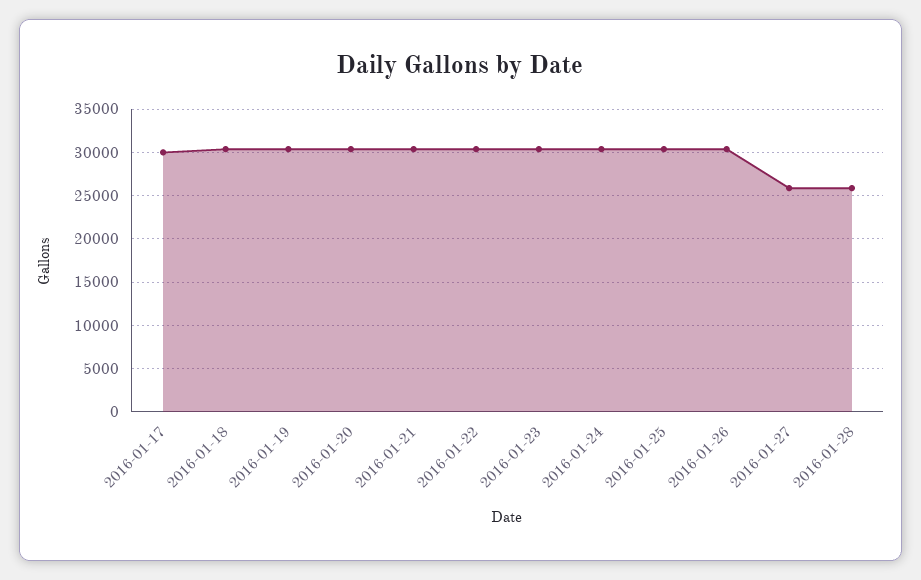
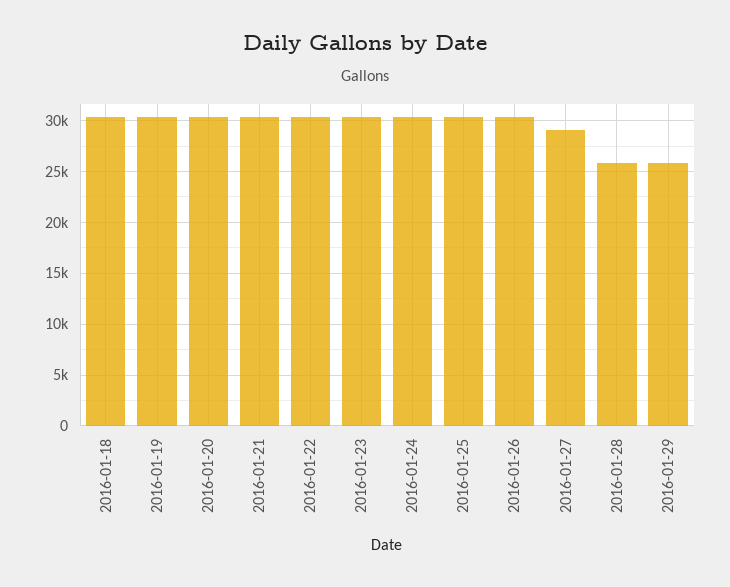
2016-01-17: 30000 -> none
2016-01-27: 26000 -> 29000
2016-01-29: none -> 26000

